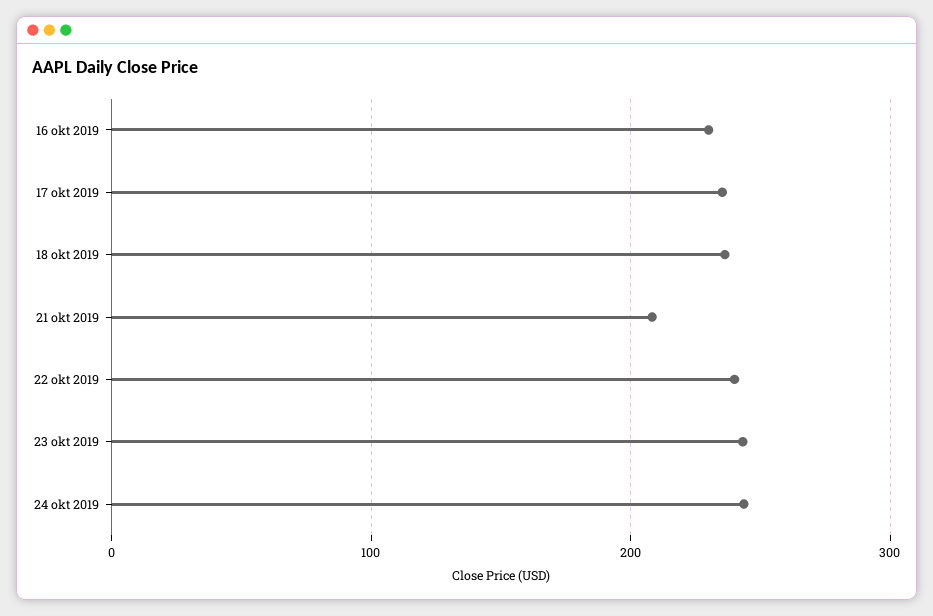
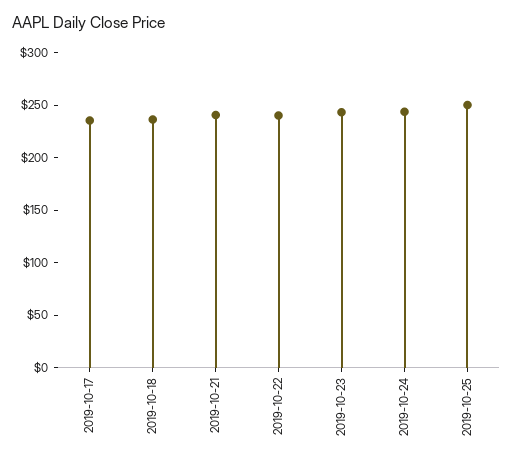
16 okt 2019: 230 -> none
21 okt 2019: 210 -> 240
2019-10-25: none -> 250

